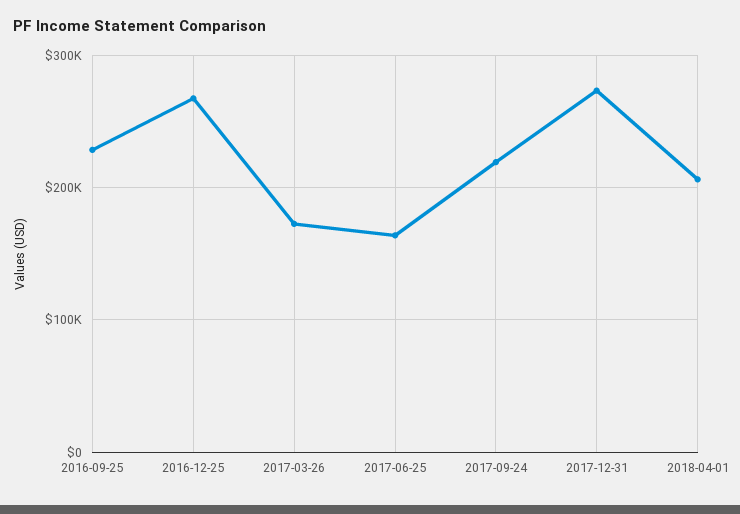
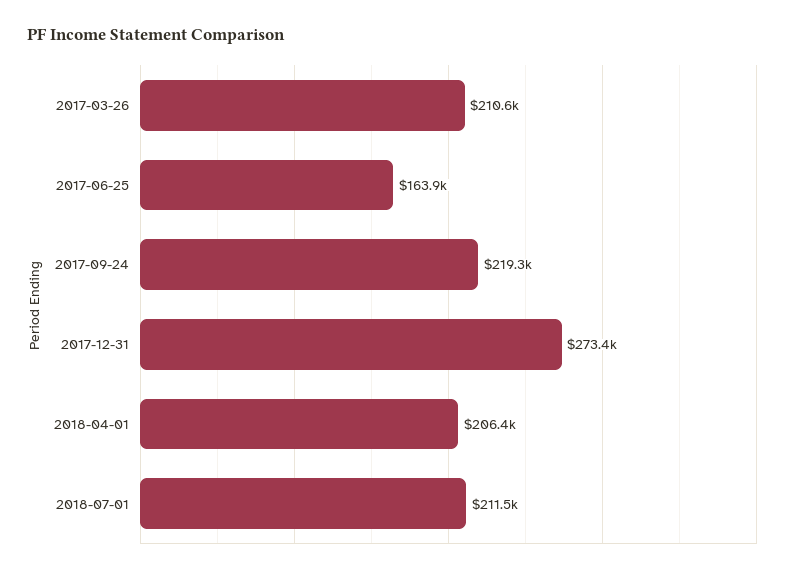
2016-09-25: 230000 -> none
2016-12-25: 270000 -> none
2017-03-26: 170000 -> 210600
2018-07-01: none -> 211500

